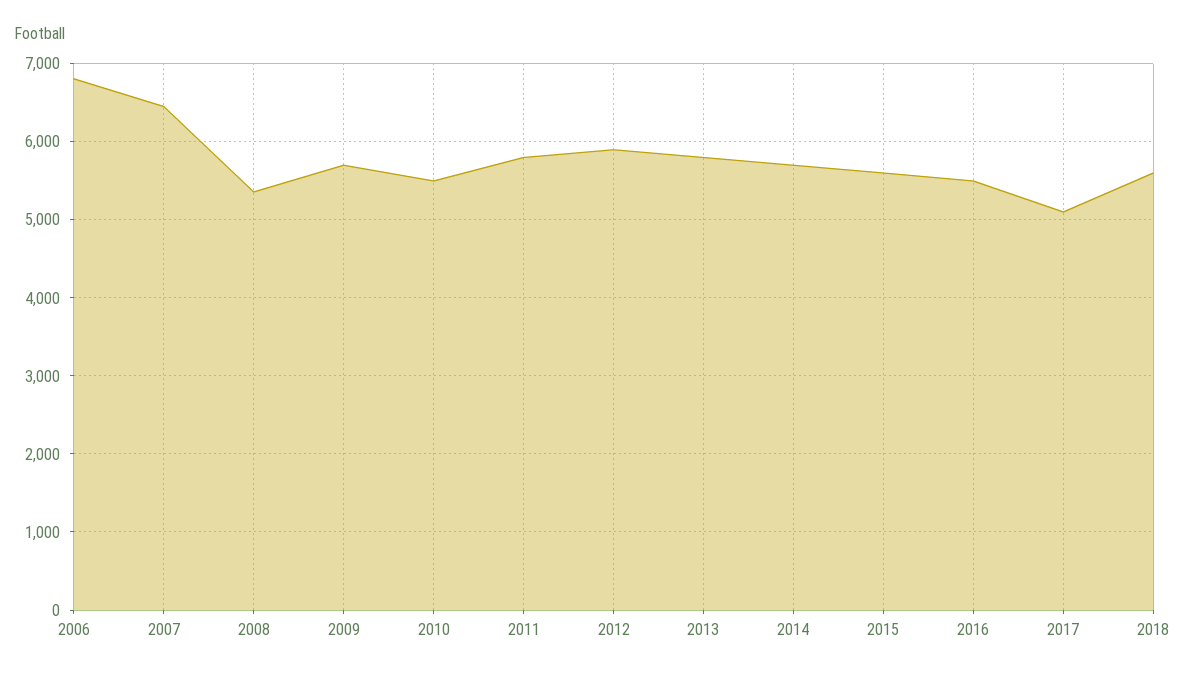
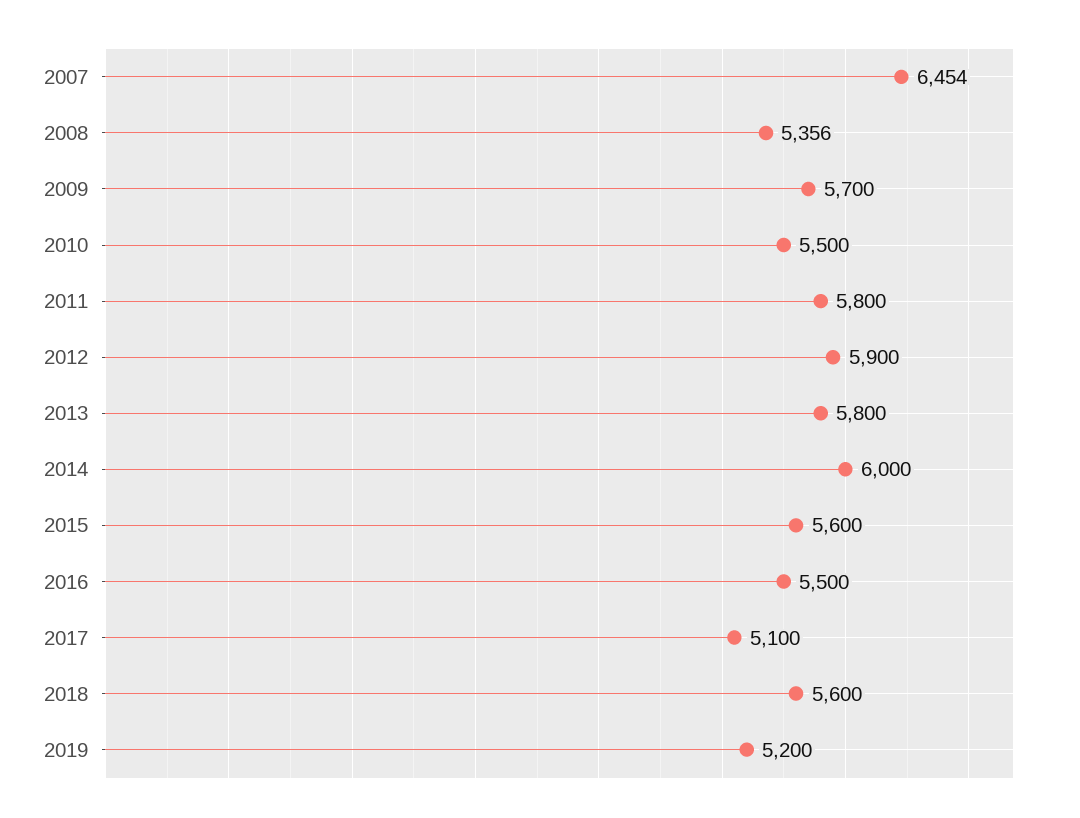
2006: 6800 -> none
2014: 5700 -> 6000
2019: none -> 5200

